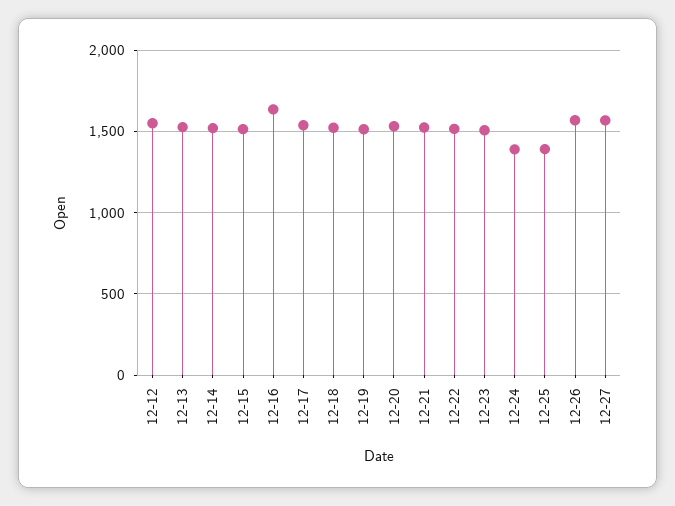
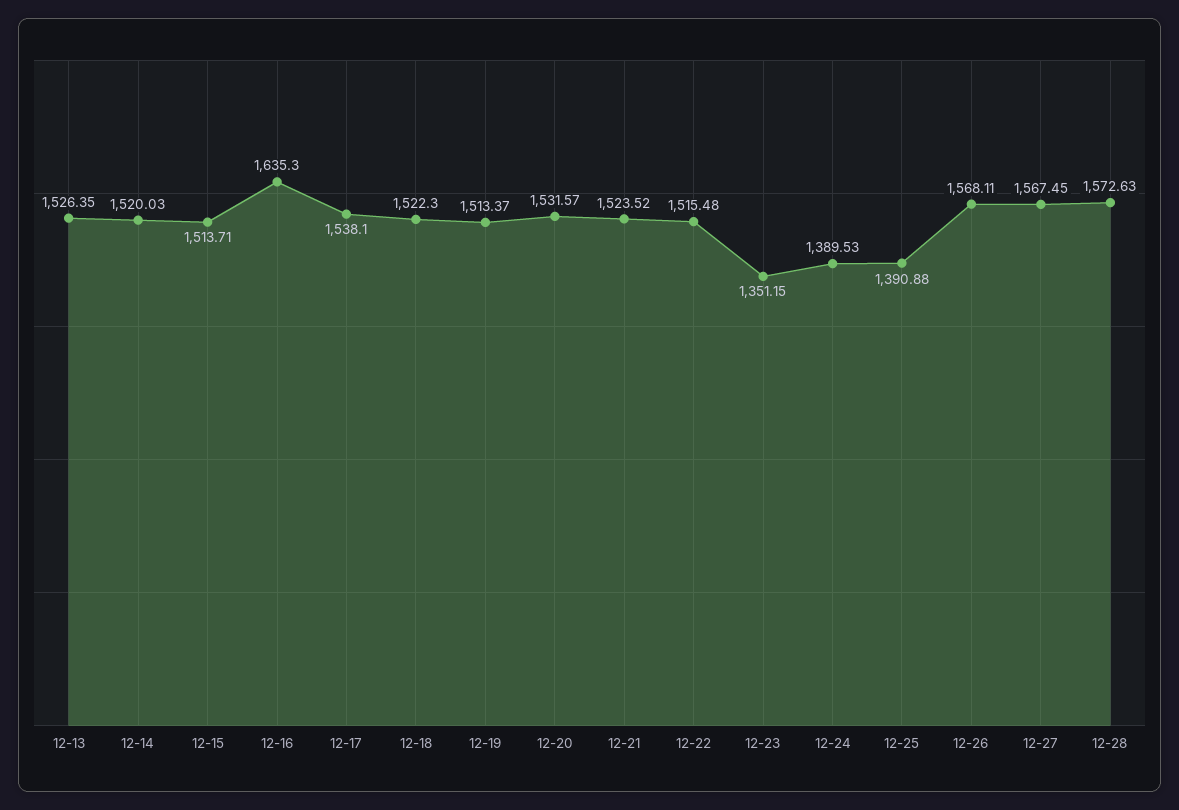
12-12: 1550 -> none
12-23: 1500 -> 1351.15
12-28: none -> 1572.63

